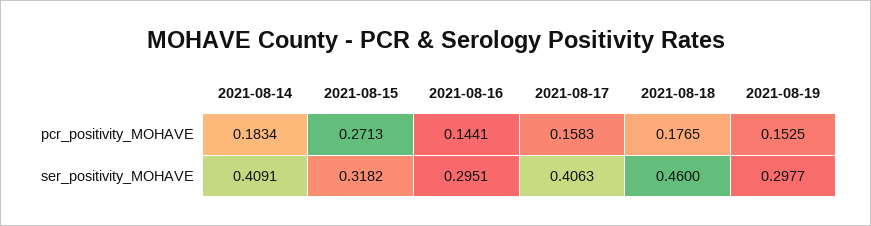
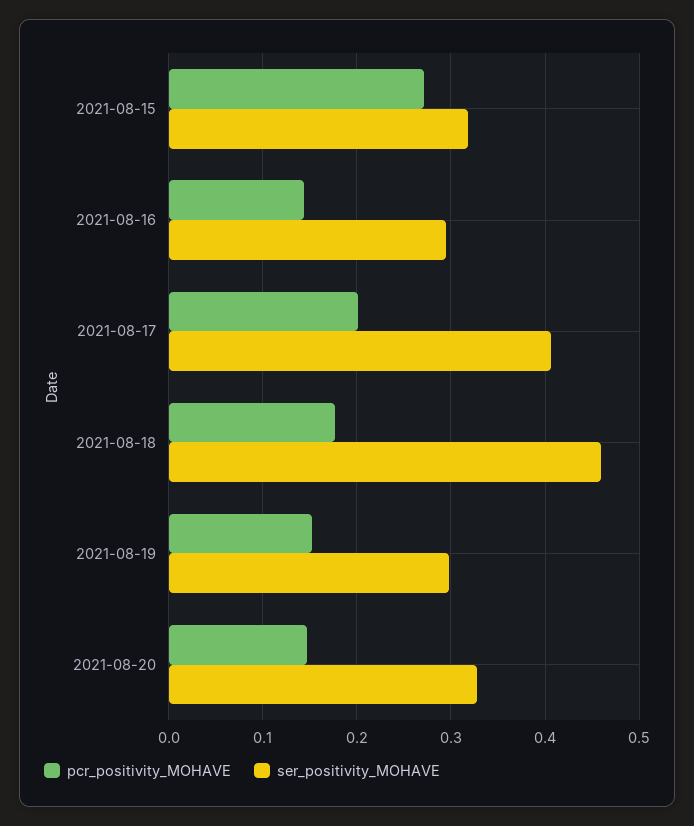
pcr_positivity_MOHAVE, 2021-08-14: 0.1834 -> none
pcr_positivity_MOHAVE, 2021-08-17: 0.1583 -> 0.2
ser_positivity_MOHAVE, 2021-08-14: 0.4091 -> none
pcr_positivity_MOHAVE, 2021-08-20: none -> 0.15
ser_positivity_MOHAVE, 2021-08-20: none -> 0.33

